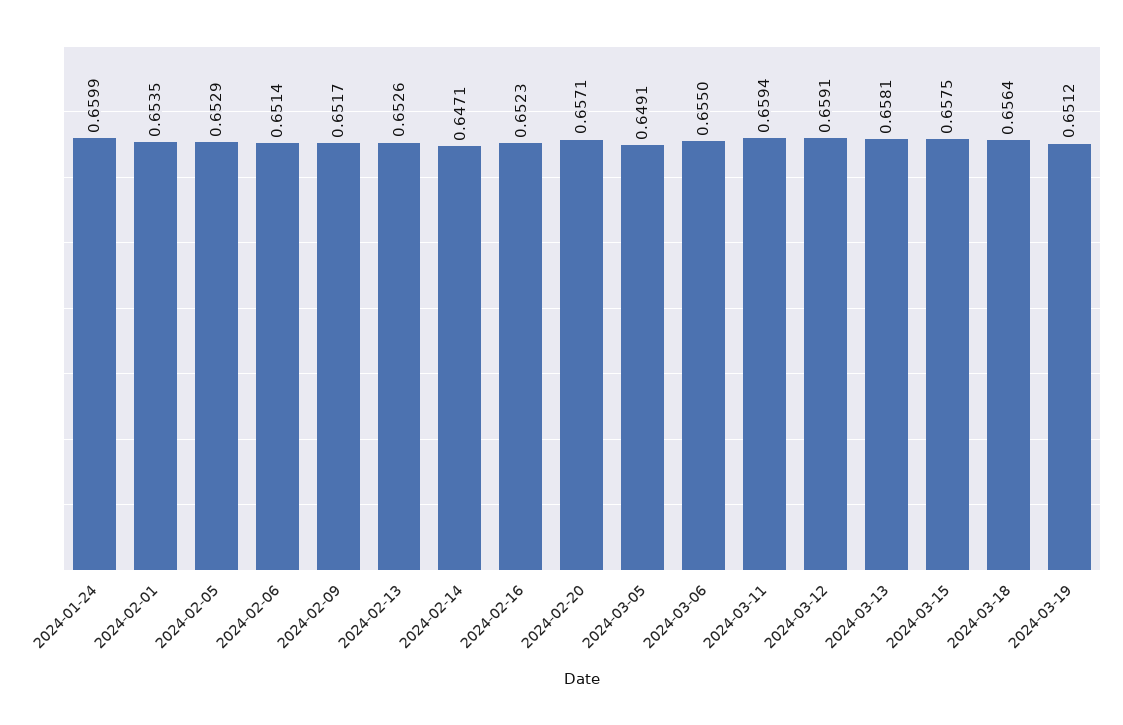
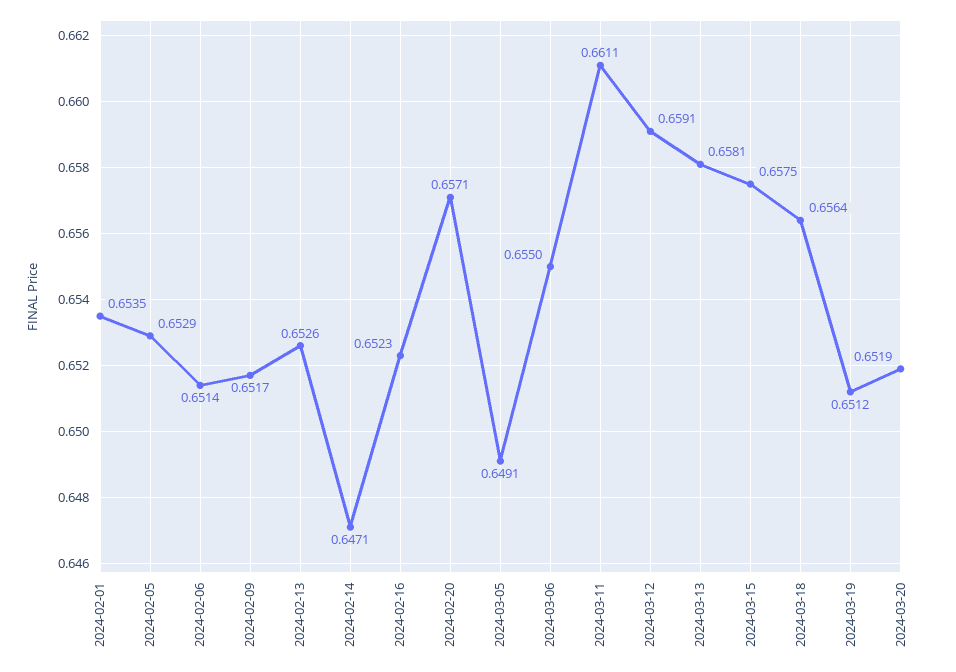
2024-01-24: 0.6599 -> none
2024-03-11: 0.6594 -> 0.6611
2024-03-20: none -> 0.6519

